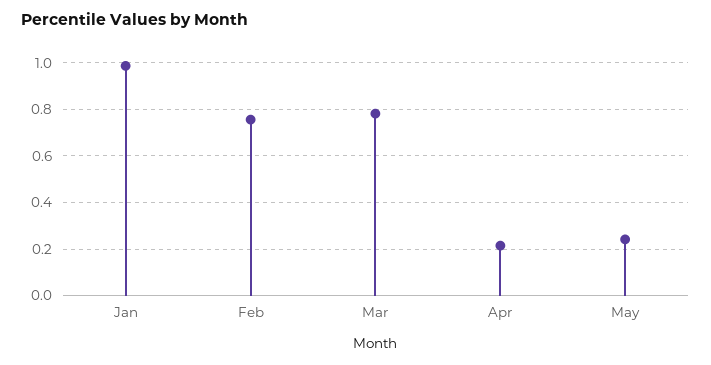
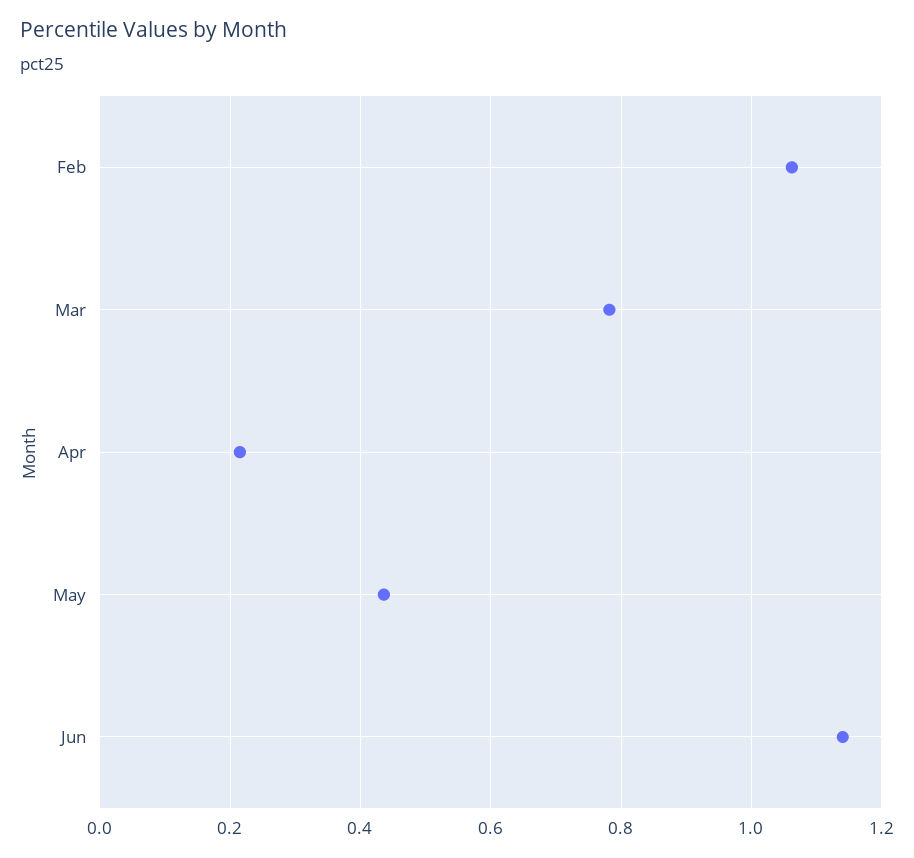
Jan: 1 -> none
Feb: 0.75 -> 1.06
May: 0.25 -> 0.44
Jun: none -> 1.14

